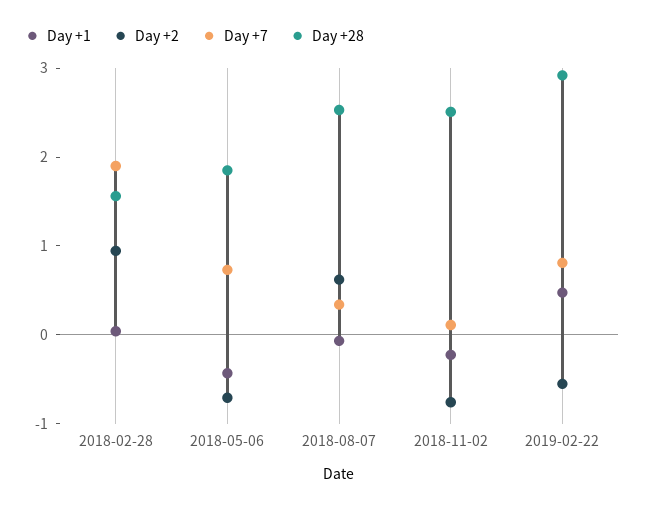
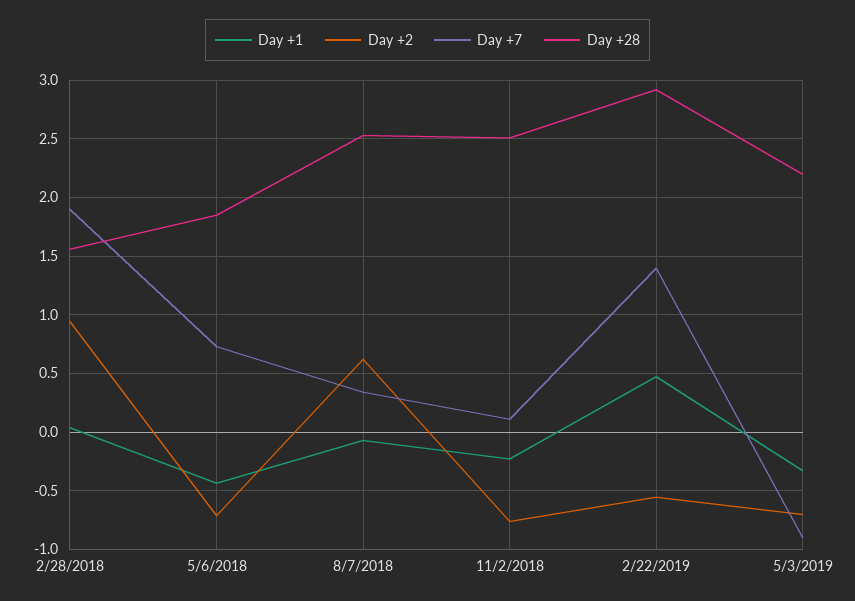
Day +7, 2019-02-22: 0.8 -> 1.4
Day +1, 5/3/2019: none -> -0.3
Day +2, 5/3/2019: none -> -0.7
Day +7, 5/3/2019: none -> -0.9
Day +28, 5/3/2019: none -> 2.2

